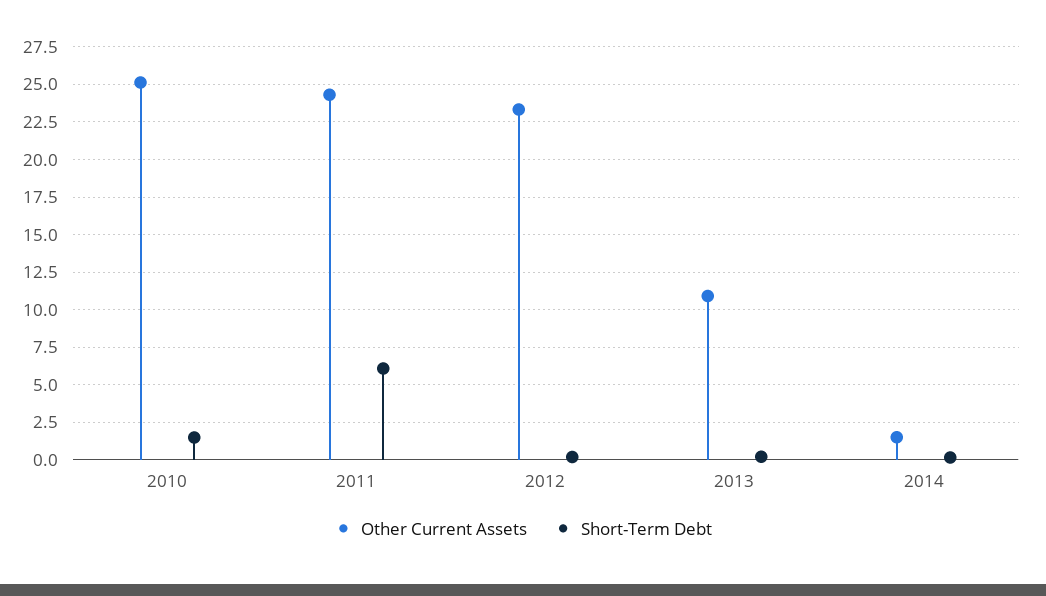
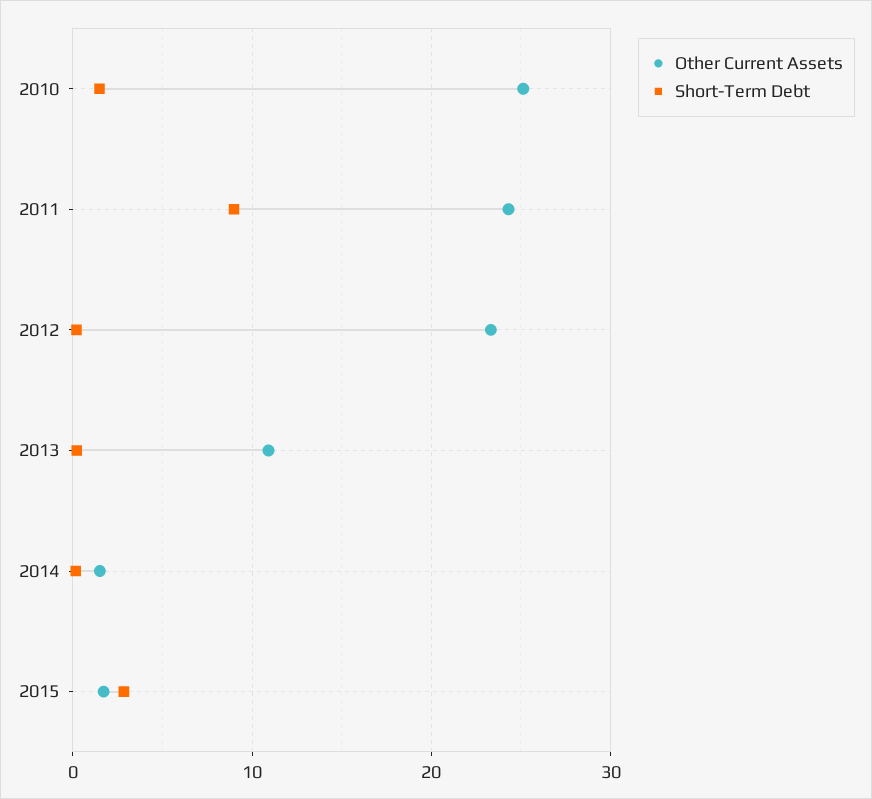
Short-Term Debt, 2011: 6 -> 9
Other Current Assets, 2015: none -> 2
Short-Term Debt, 2015: none -> 3

